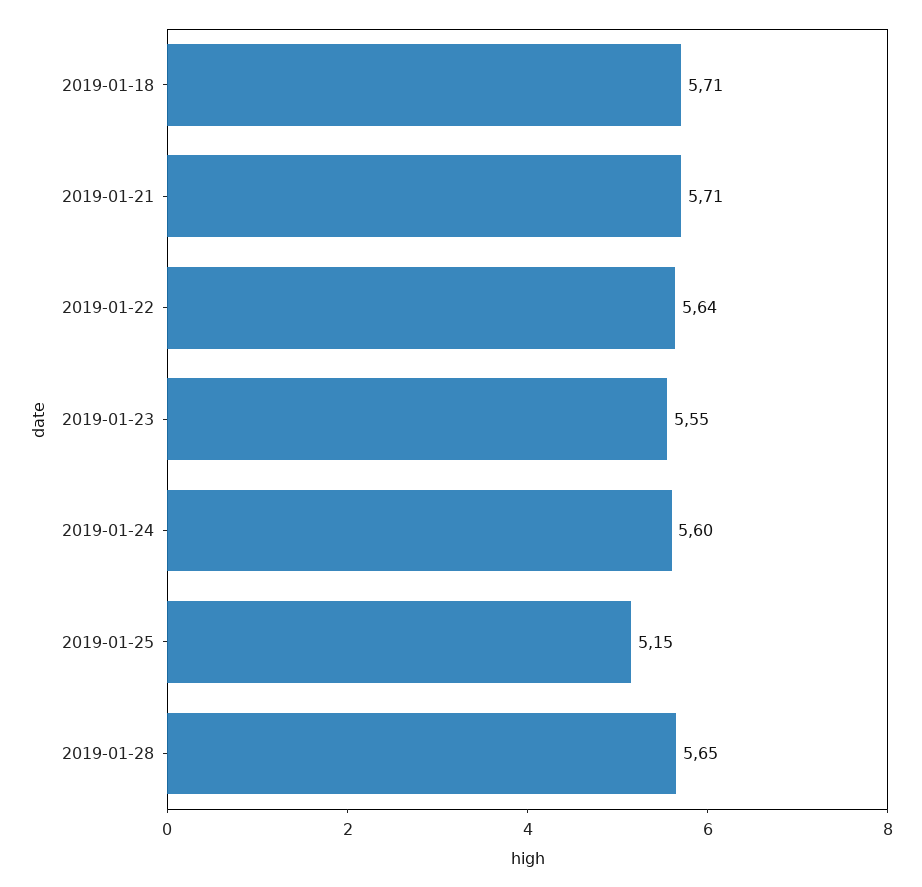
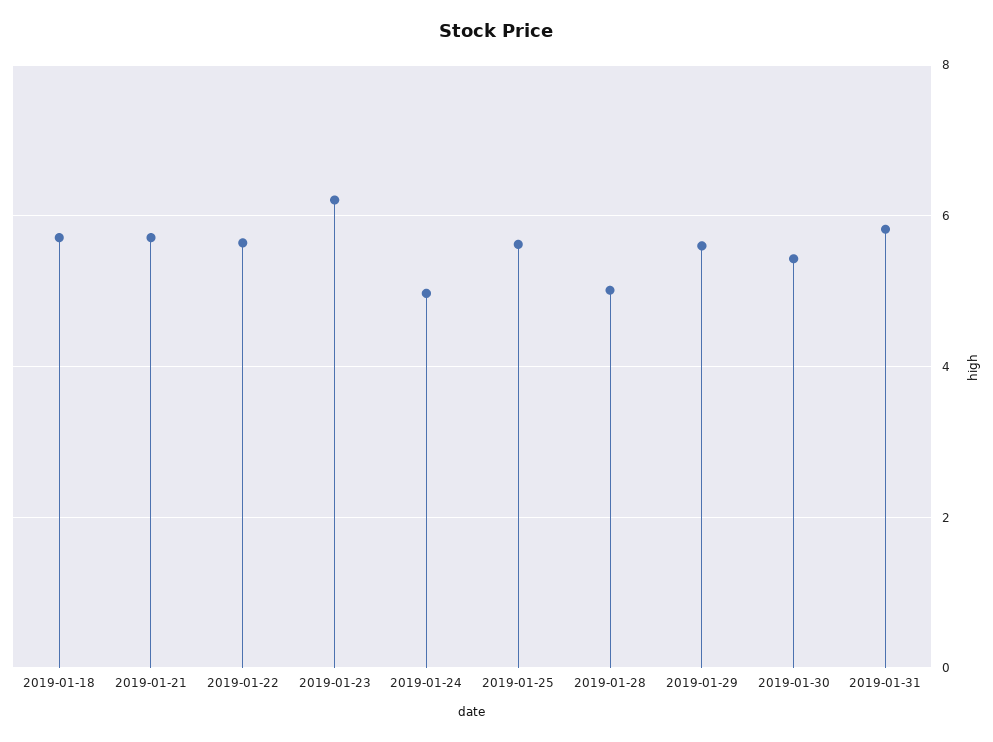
2019-01-23: 5.55 -> 6.2
2019-01-24: 5.6 -> 5
2019-01-25: 5.15 -> 5.6
2019-01-28: 5.65 -> 5
2019-01-29: none -> 5.6
2019-01-30: none -> 5.4
2019-01-31: none -> 5.8

